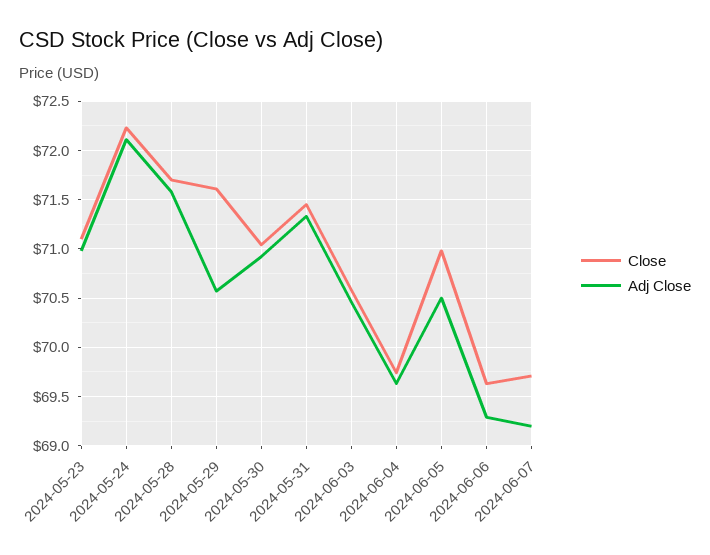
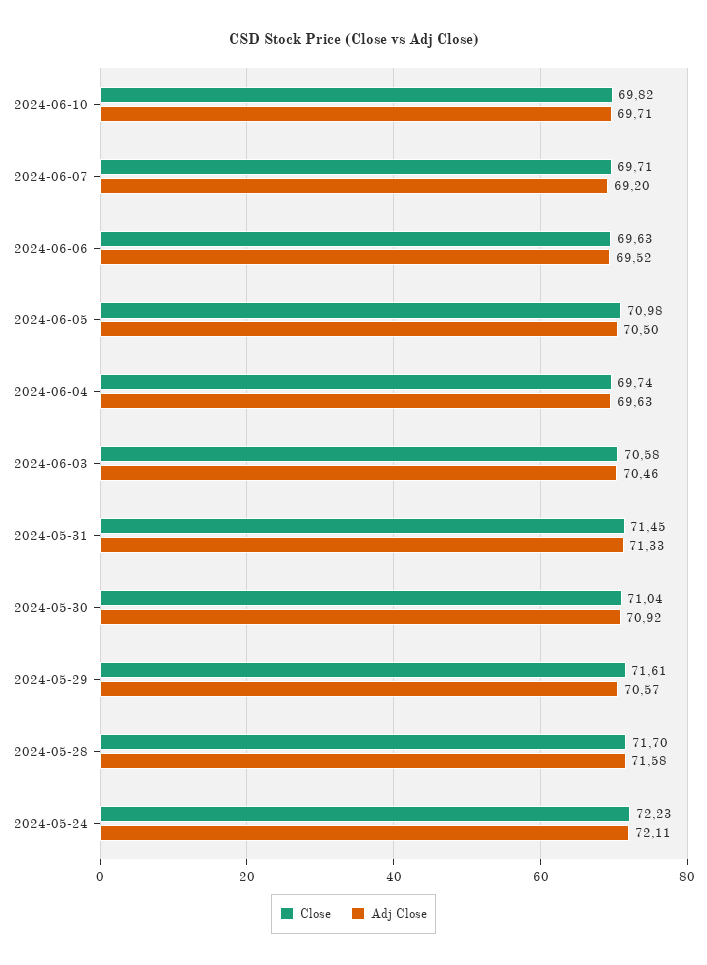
Close, 2024-05-23: 71.1 -> none
Adj Close, 2024-05-23: 71 -> none
Adj Close, 2024-06-06: 69.3 -> 69.52
Close, 2024-06-10: none -> 69.82
Adj Close, 2024-06-10: none -> 69.71

